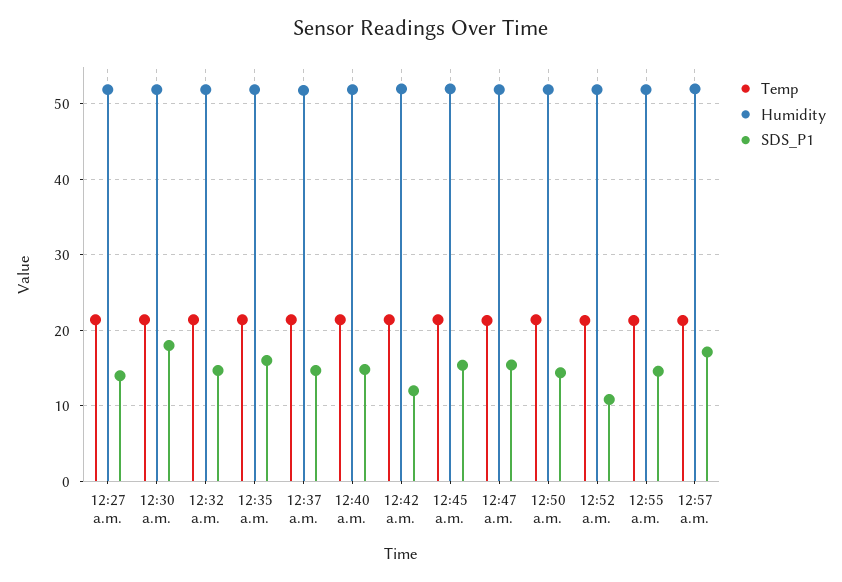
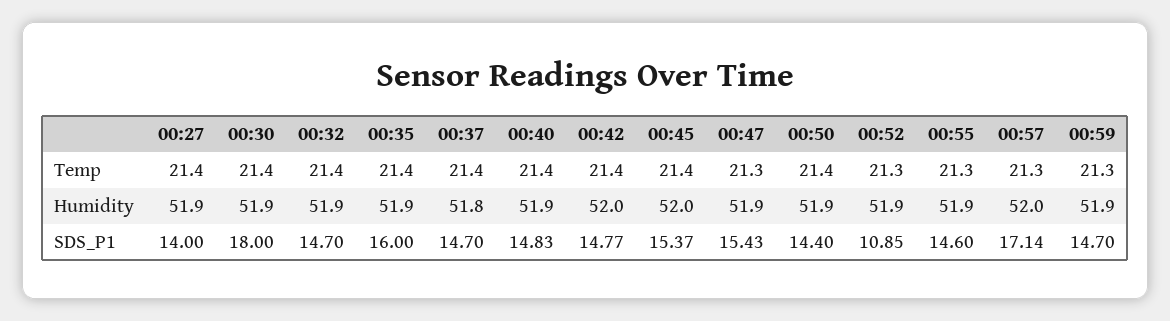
SDS_P1, 12:42 a.m.: 12 -> 14.77
Temp, 00:59: none -> 21.3
Humidity, 00:59: none -> 51.9
SDS_P1, 00:59: none -> 14.7

